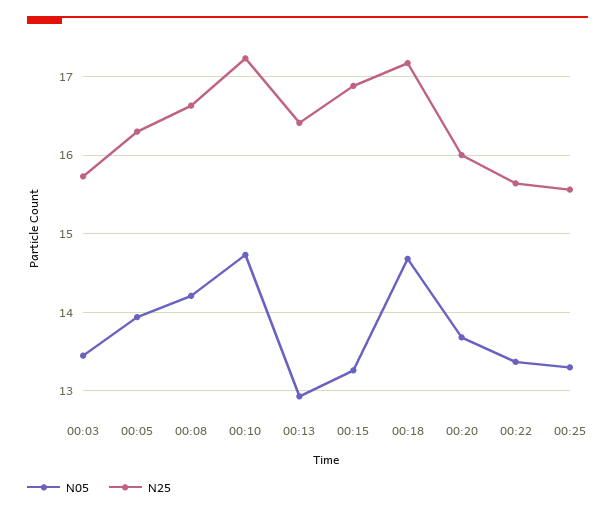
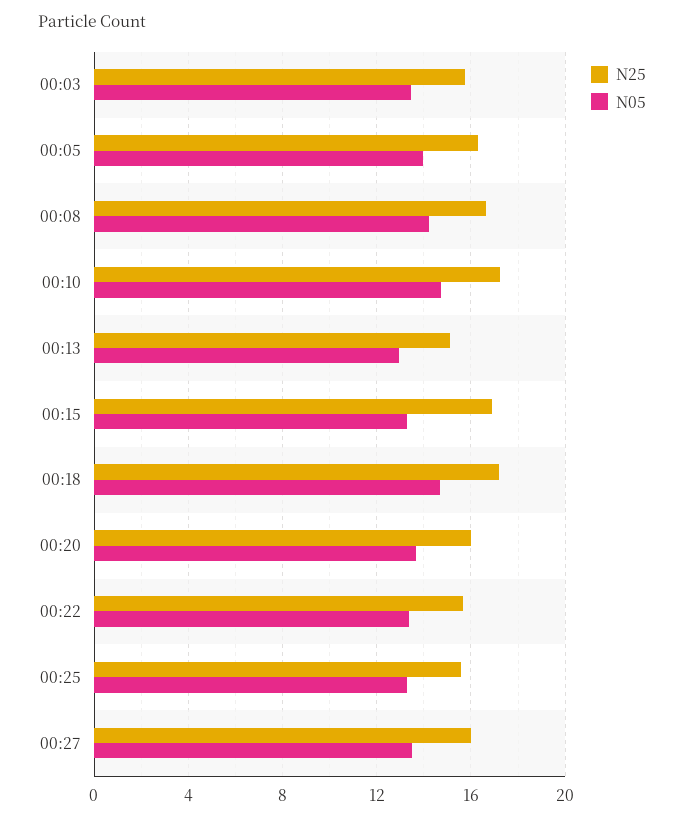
N25, 00:13: 16.4 -> 15
N25, 00:27: none -> 16
N05, 00:27: none -> 13.5

